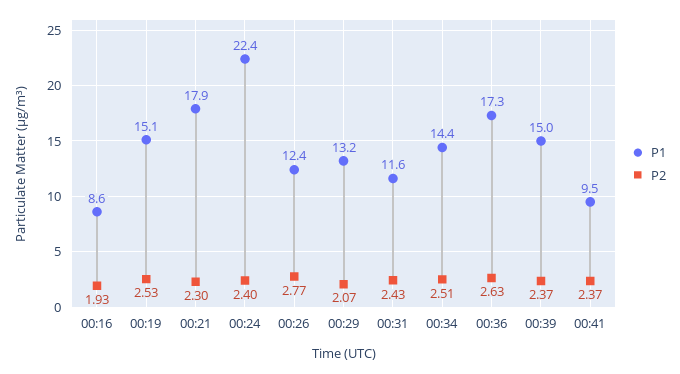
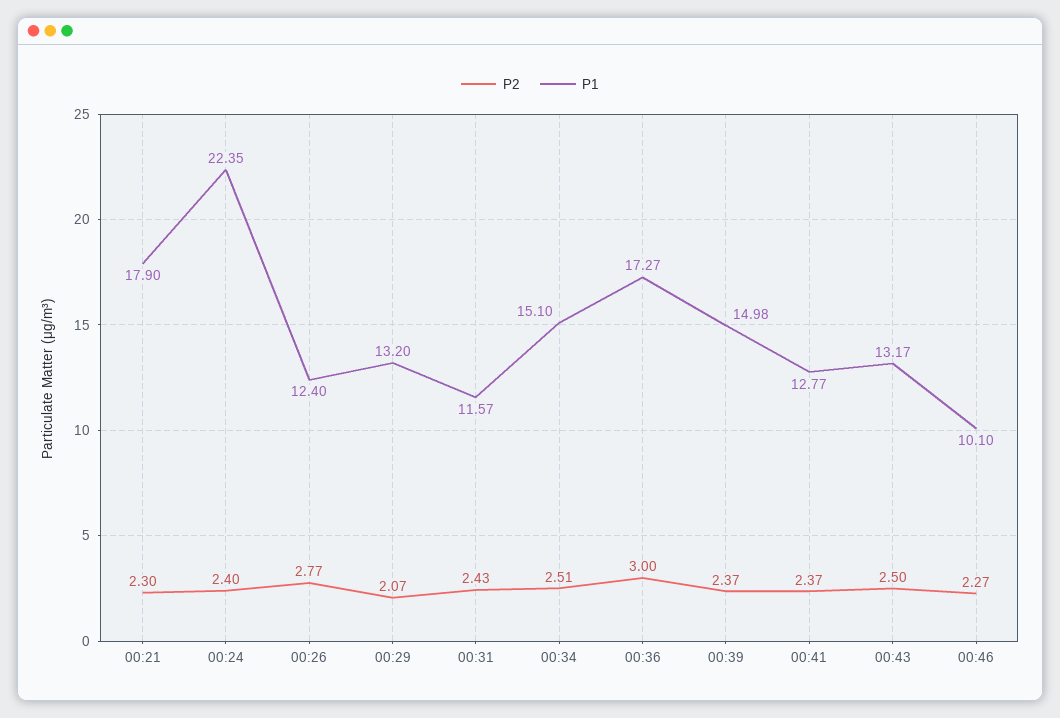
P1, 00:16: 8.6 -> none
P2, 00:16: 1.93 -> none
P1, 00:19: 15.1 -> none
P2, 00:19: 2.53 -> none
P1, 00:34: 14.4 -> 15.1
P2, 00:36: 2.63 -> 3
P1, 00:41: 9.5 -> 12.77
P2, 00:43: none -> 2.5
P1, 00:43: none -> 13.17
P2, 00:46: none -> 2.27
P1, 00:46: none -> 10.1

